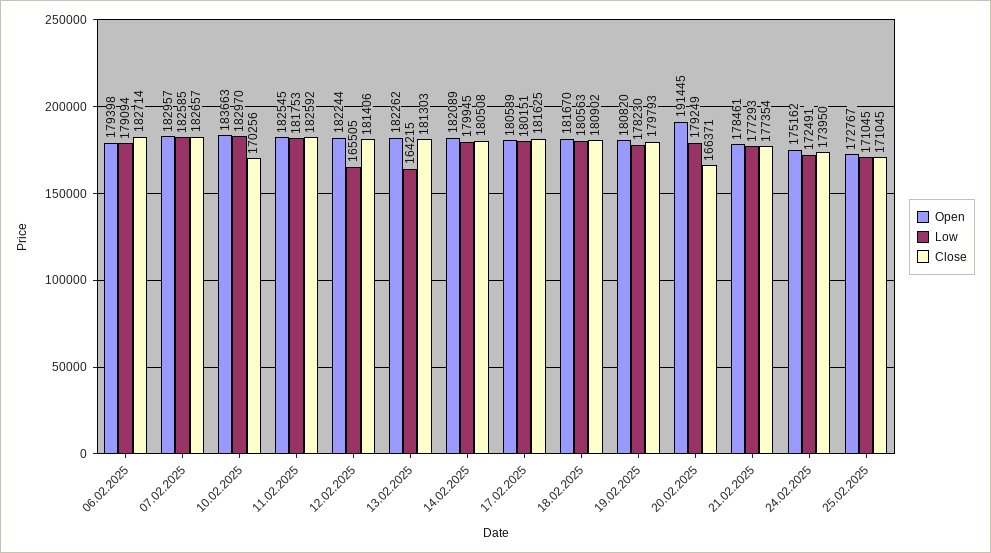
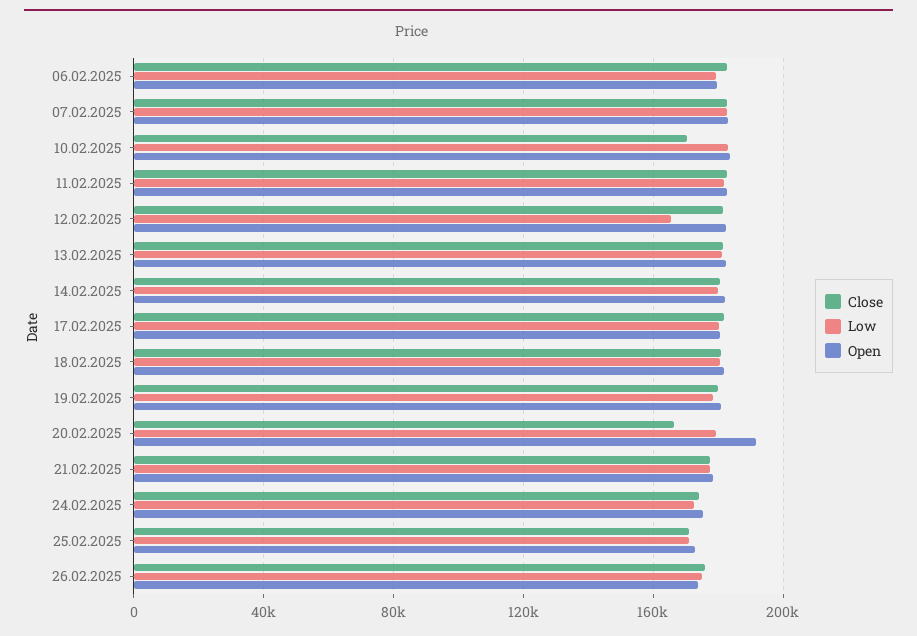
Low, 13.02.2025: 164215 -> 180000
Close, 26.02.2025: none -> 175000
Low, 26.02.2025: none -> 175000
Open, 26.02.2025: none -> 175000

